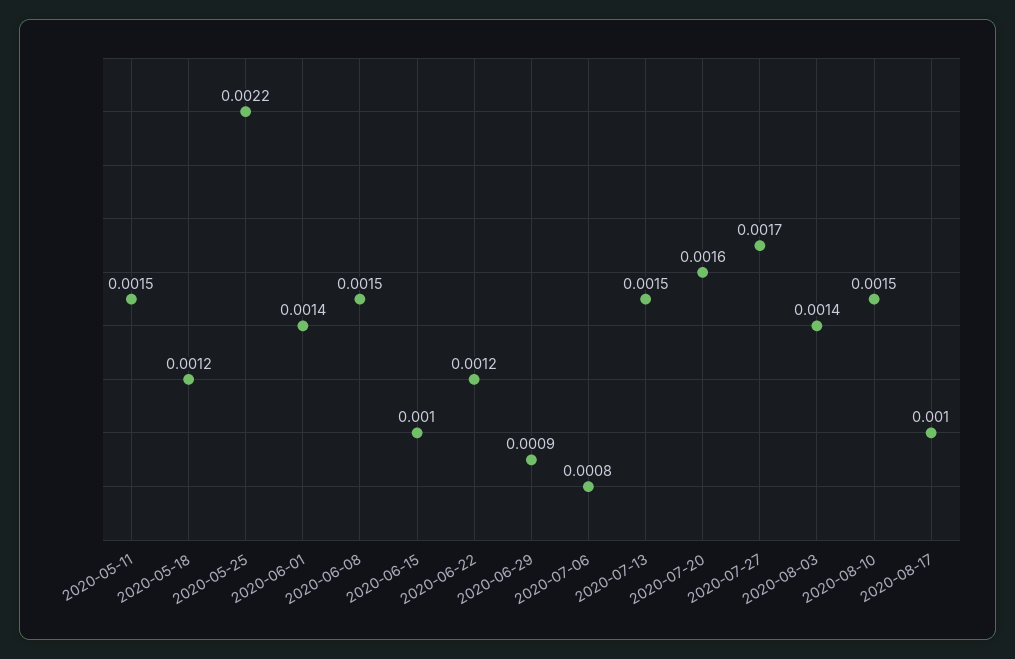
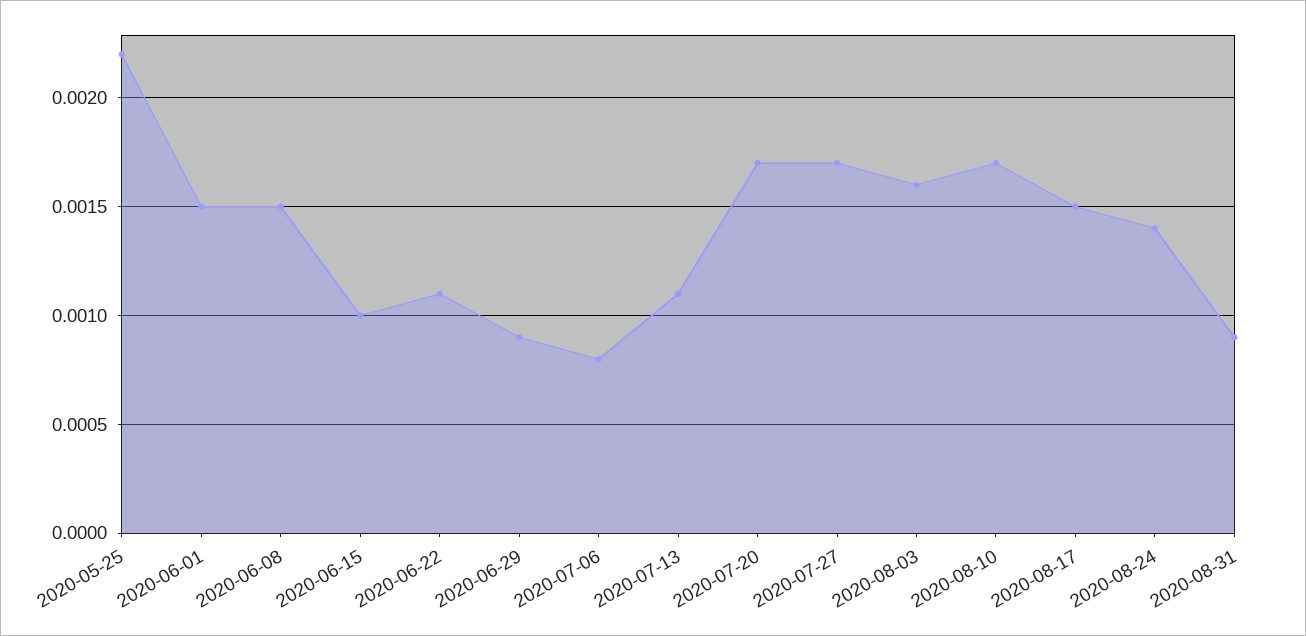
2020-05-11: 0.0015 -> none
2020-05-18: 0.0012 -> none
2020-06-01: 0.0014 -> 0.0015
2020-06-22: 0.0012 -> 0.0011
2020-07-13: 0.0015 -> 0.0011
2020-07-20: 0.0016 -> 0.0017
2020-08-03: 0.0014 -> 0.0016
2020-08-10: 0.0015 -> 0.0017
2020-08-17: 0.001 -> 0.0015
2020-08-24: none -> 0.0014
2020-08-31: none -> 0.0009

